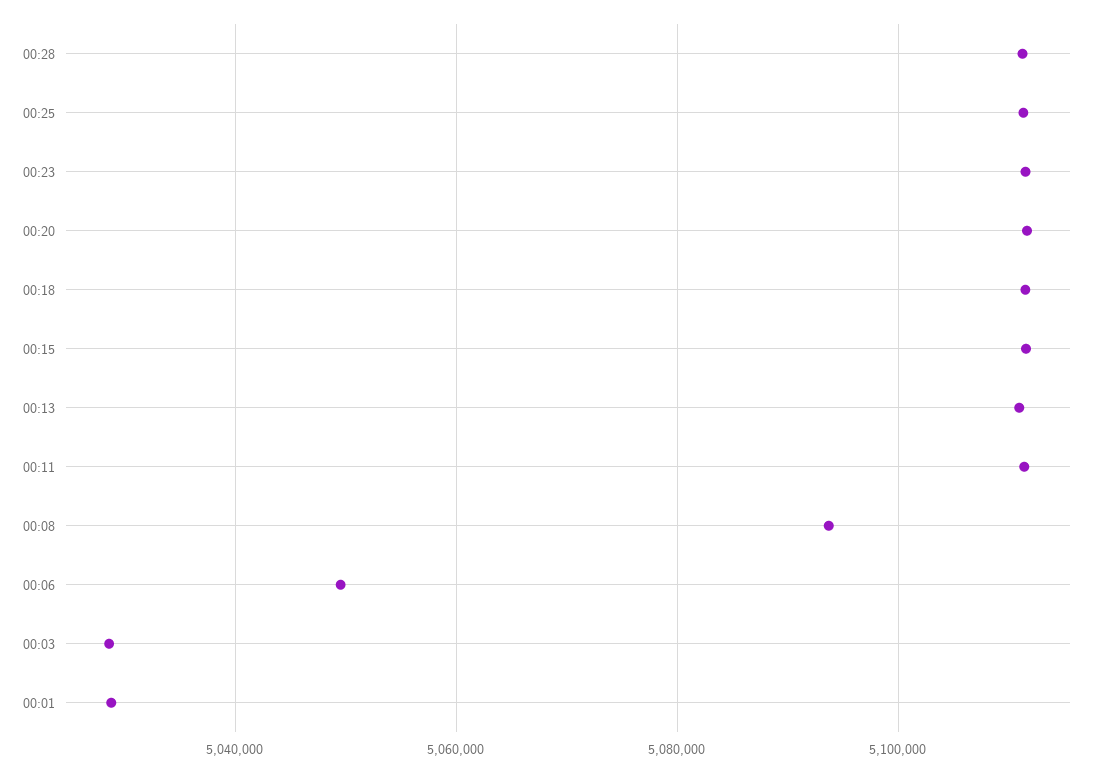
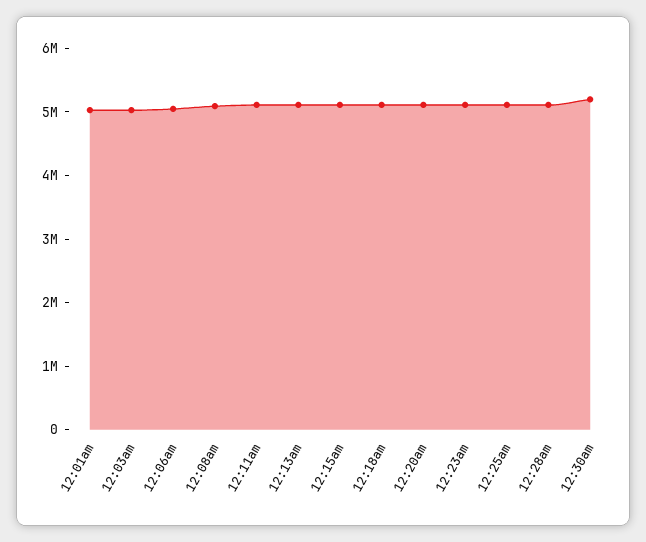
12:30am: none -> 5200000

